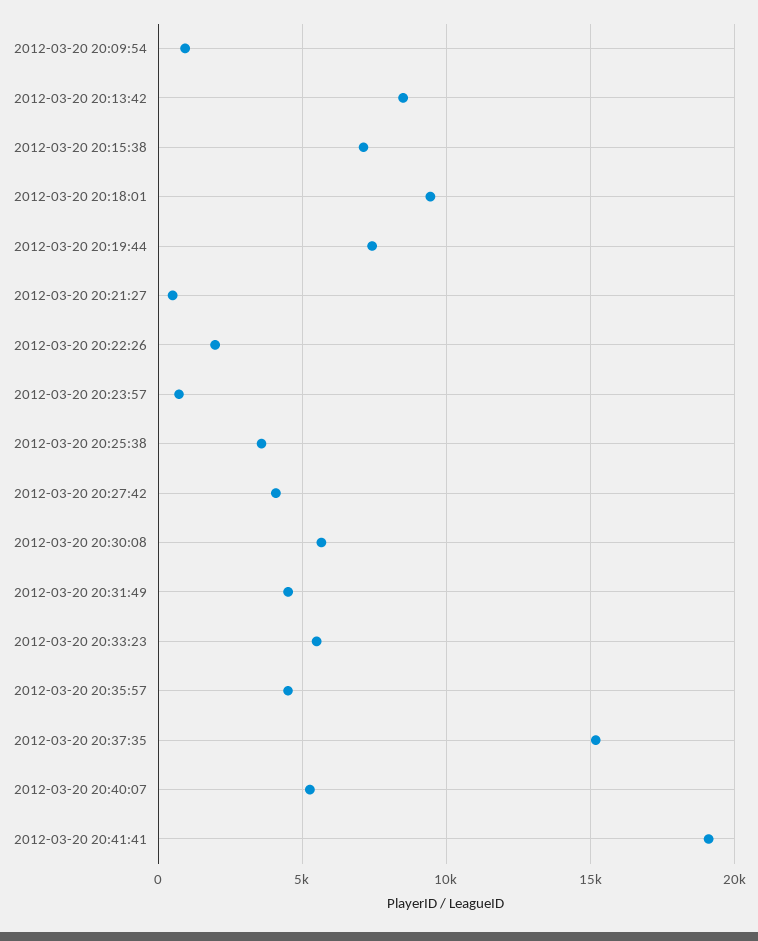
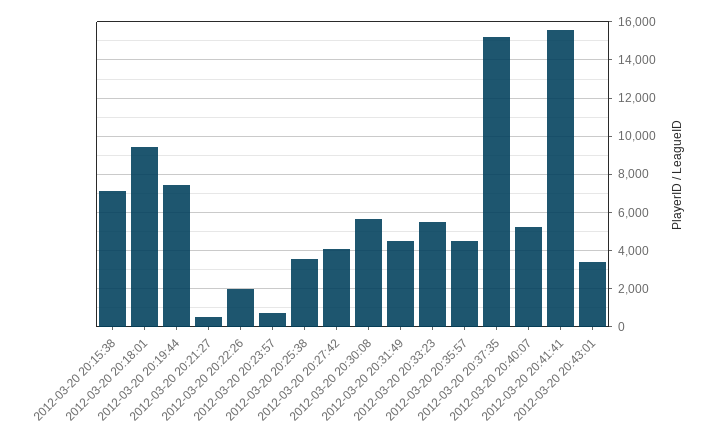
2012-03-20 20:09:54: 1000 -> none
2012-03-20 20:13:42: 8500 -> none
2012-03-20 20:41:41: 19000 -> 15500
2012-03-20 20:43:01: none -> 3500

